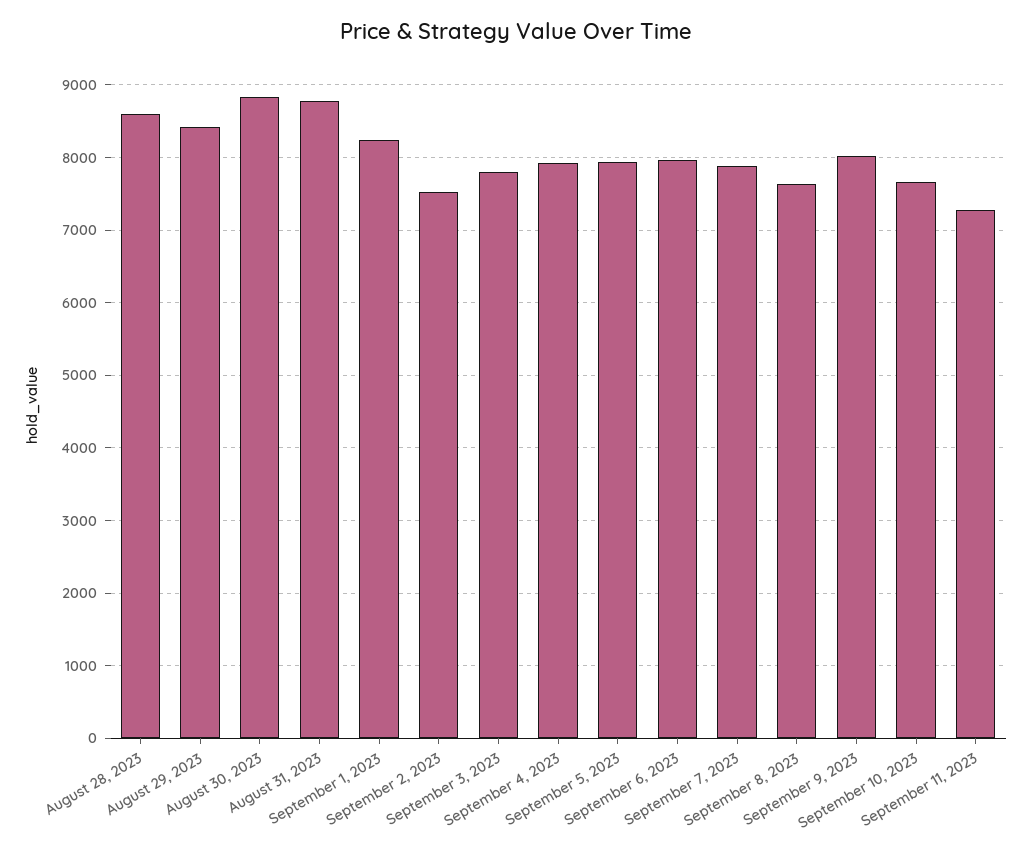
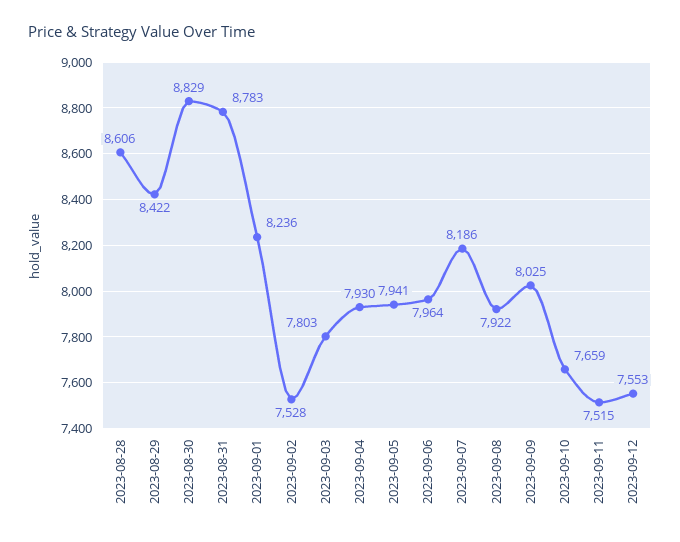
September 7, 2023: 7900 -> 8186
September 8, 2023: 7600 -> 7922
September 11, 2023: 7300 -> 7515
2023-09-12: none -> 7553

